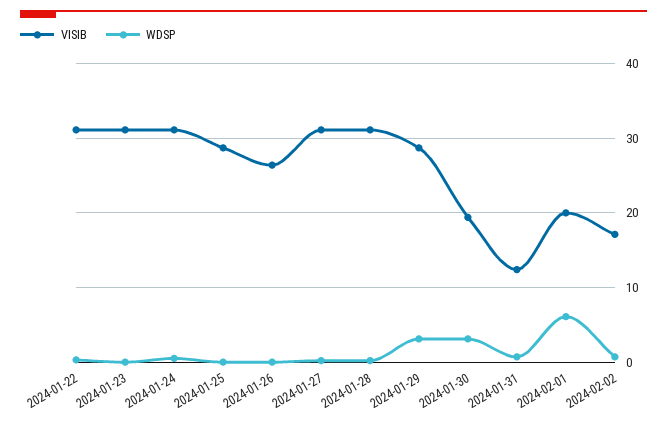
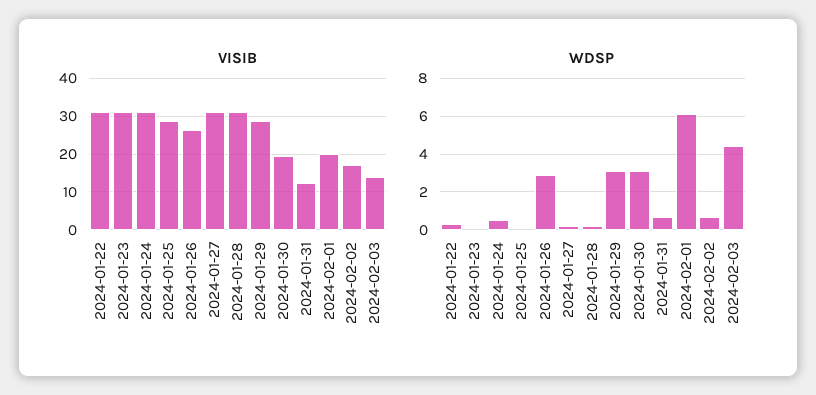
WDSP, 2024-01-26: 0 -> 3
VISIB, 2024-02-03: none -> 14
WDSP, 2024-02-03: none -> 4.5

